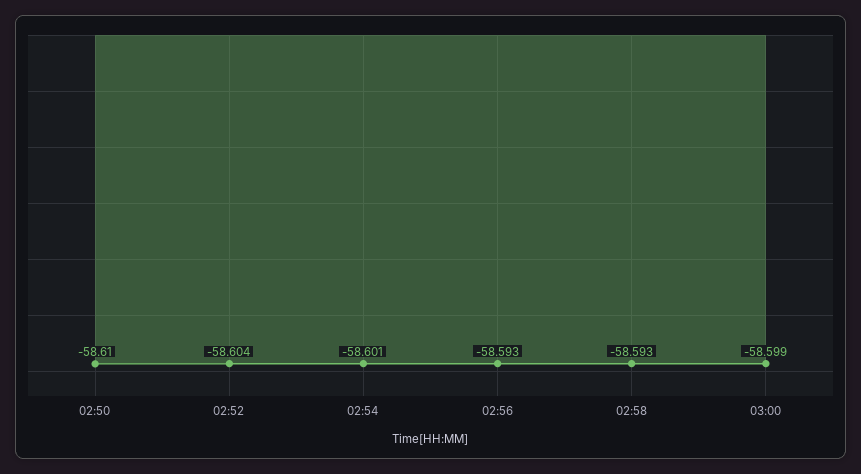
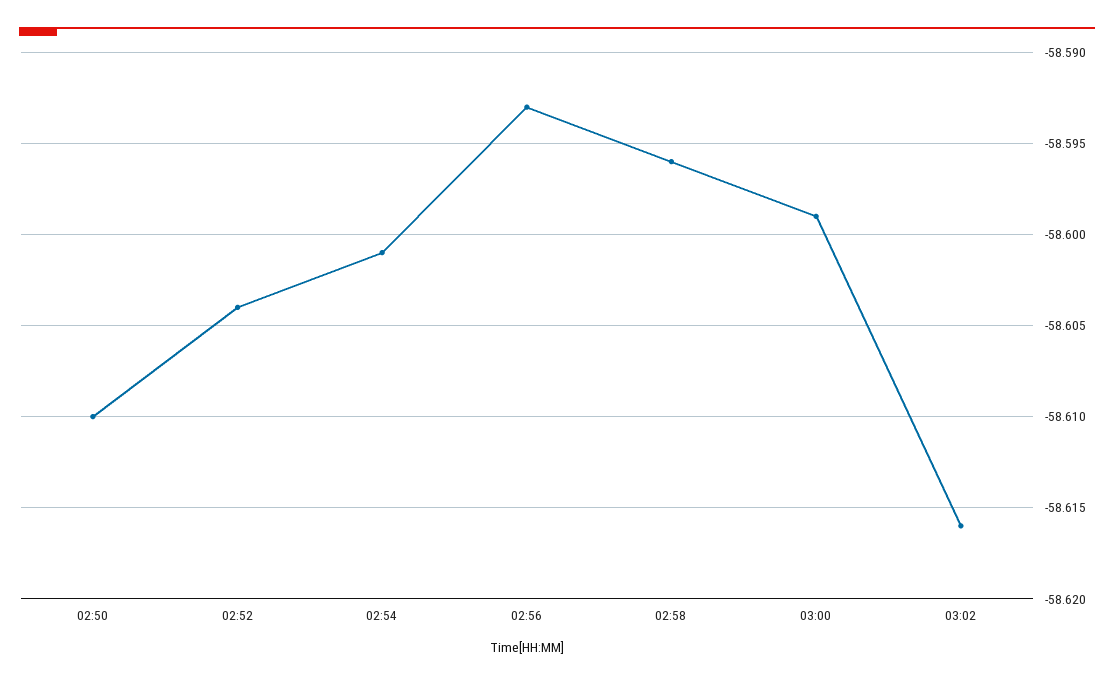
02:58: -58.593 -> -58.596
03:02: none -> -58.616

